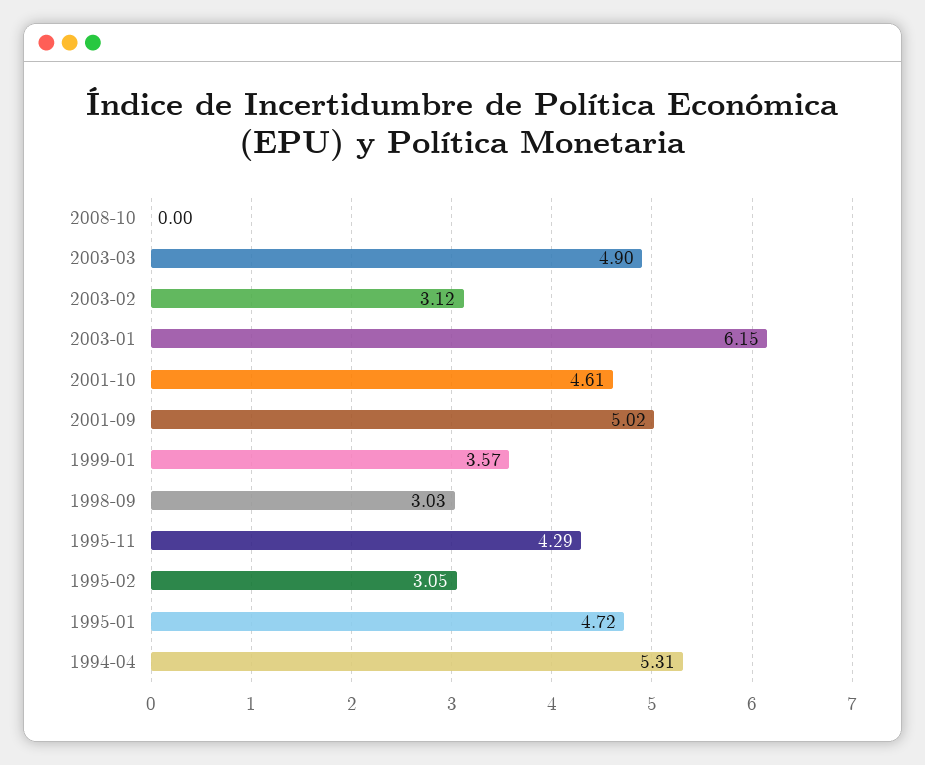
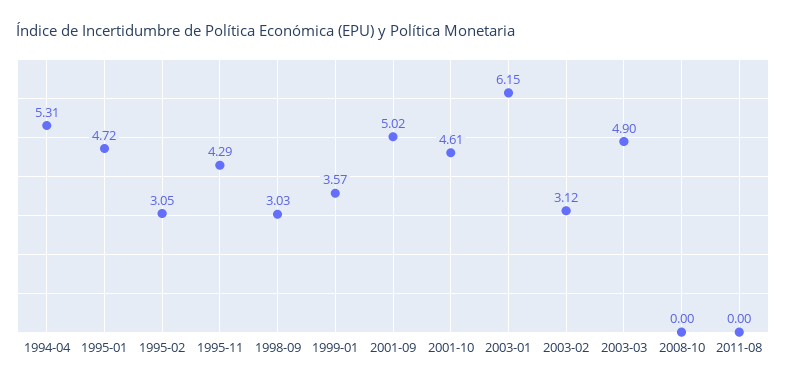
2011-08: none -> 0

